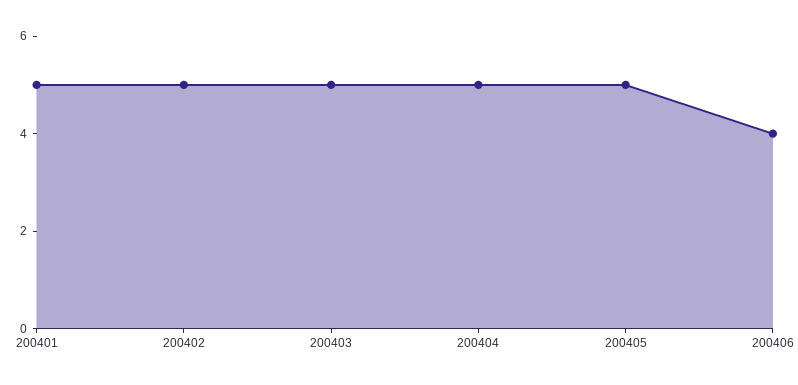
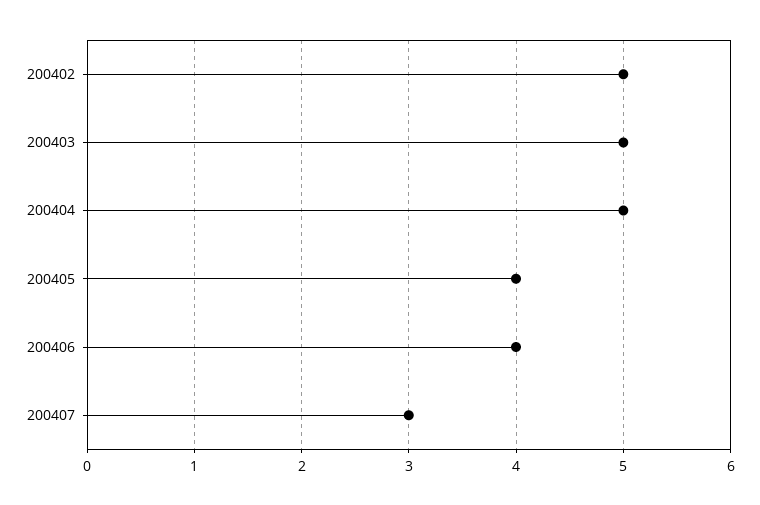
200401: 5 -> none
200405: 5 -> 4
200407: none -> 3

